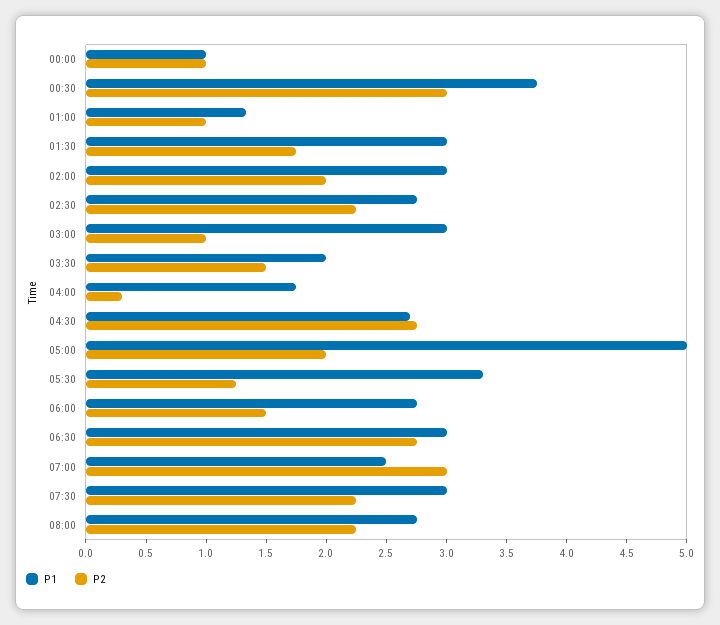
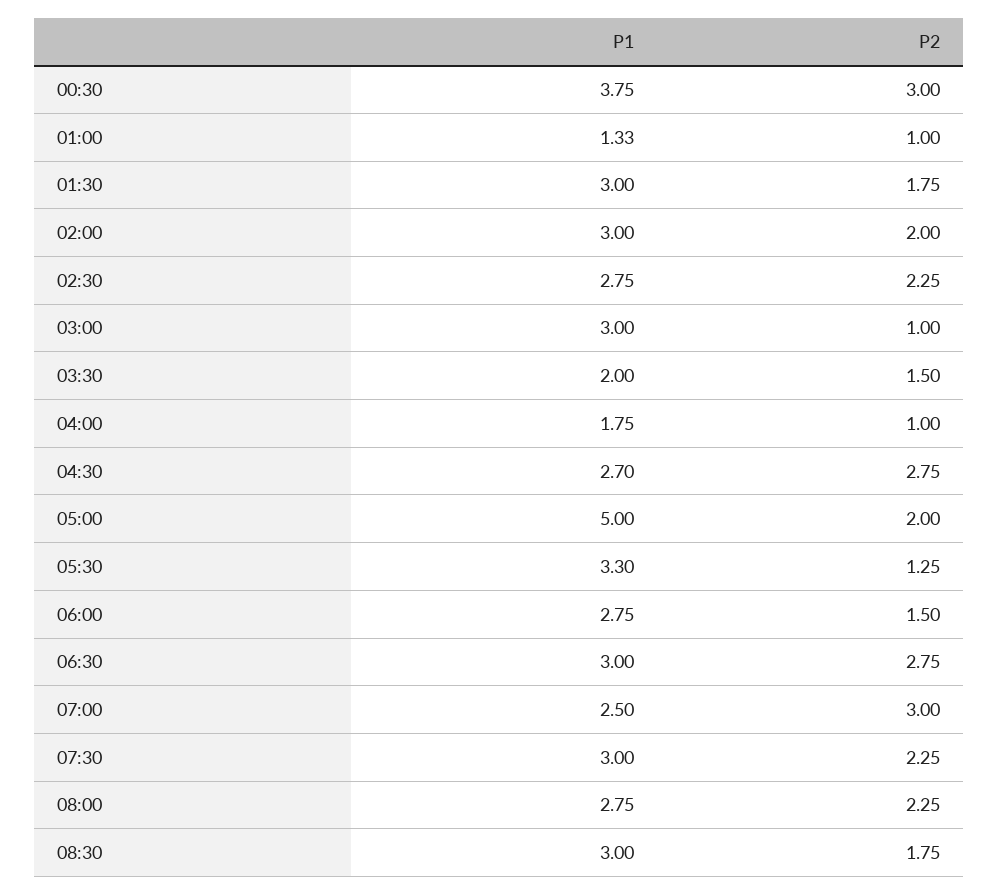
P1, 00:00: 1 -> none
P2, 00:00: 1 -> none
P2, 04:00: 0.3 -> 1
P1, 08:30: none -> 3
P2, 08:30: none -> 1.75

